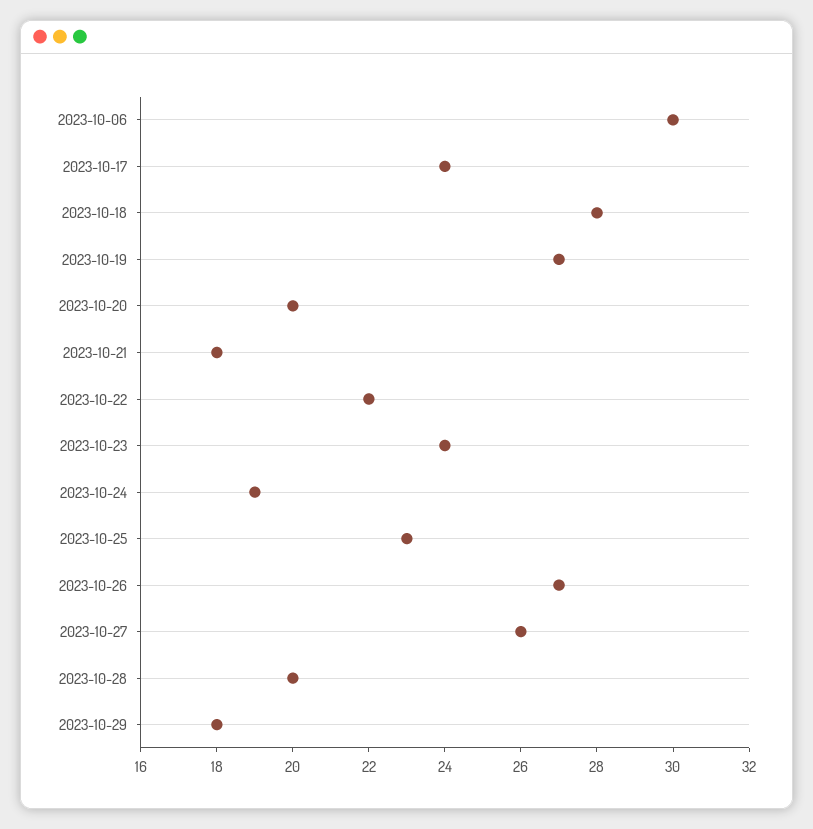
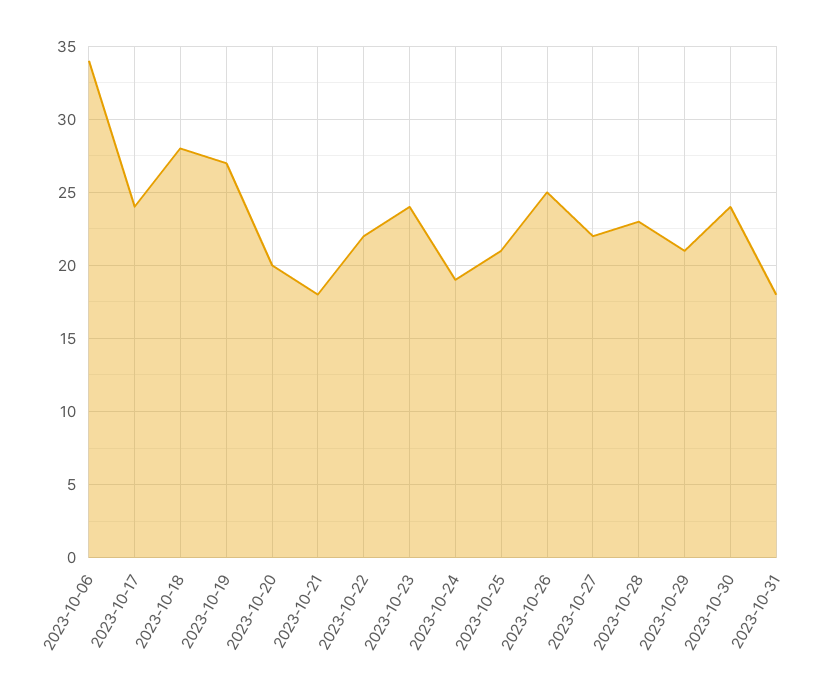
2023-10-06: 30 -> 34
2023-10-25: 23 -> 21
2023-10-26: 27 -> 25
2023-10-27: 26 -> 22
2023-10-28: 20 -> 23
2023-10-29: 18 -> 21
2023-10-30: none -> 24
2023-10-31: none -> 18

